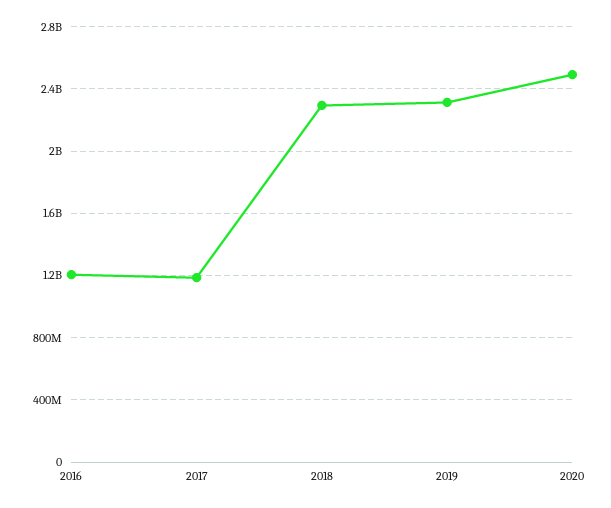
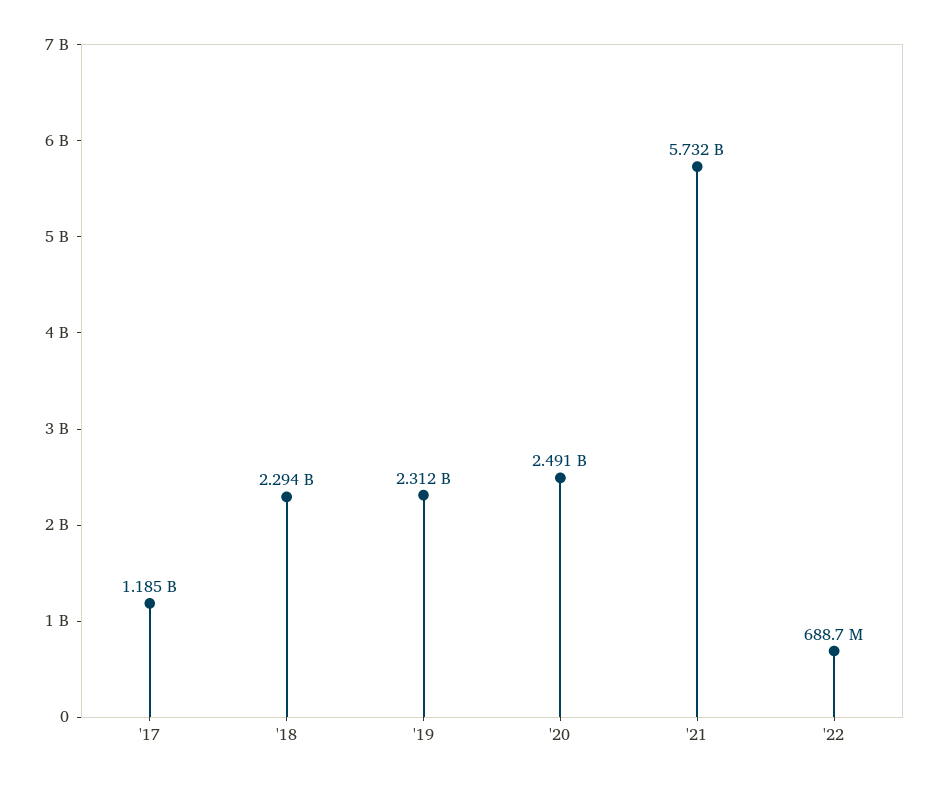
2016: 1200000000 -> none
'21: none -> 5732000000
'22: none -> 688700000

